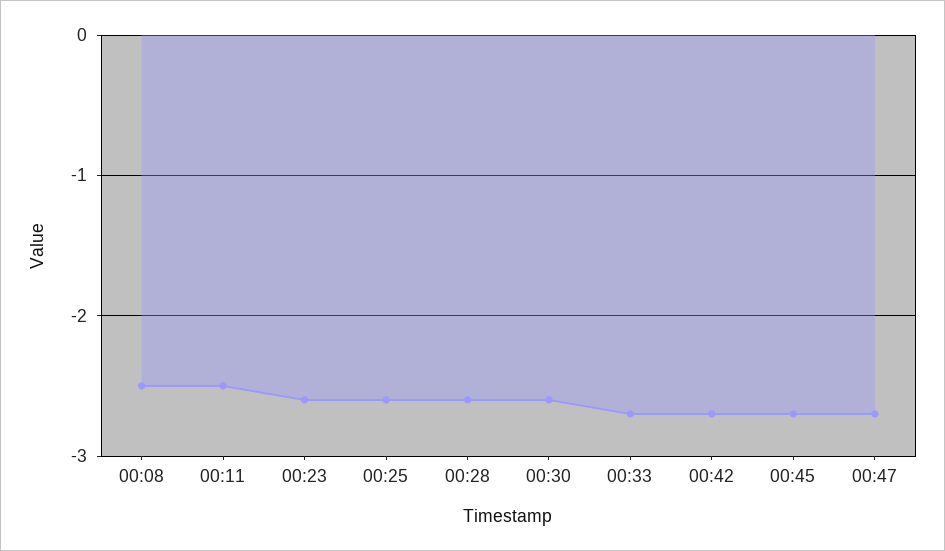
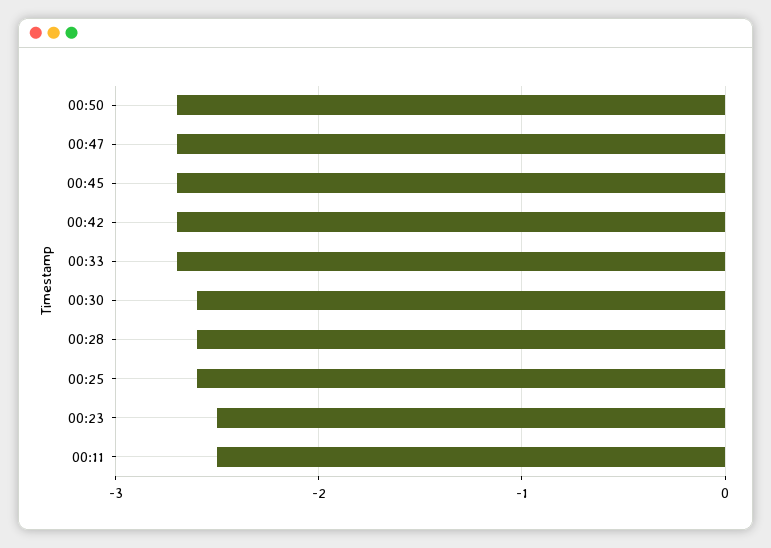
00:08: -2.5 -> none
00:23: -2.6 -> -2.5
00:50: none -> -2.7

